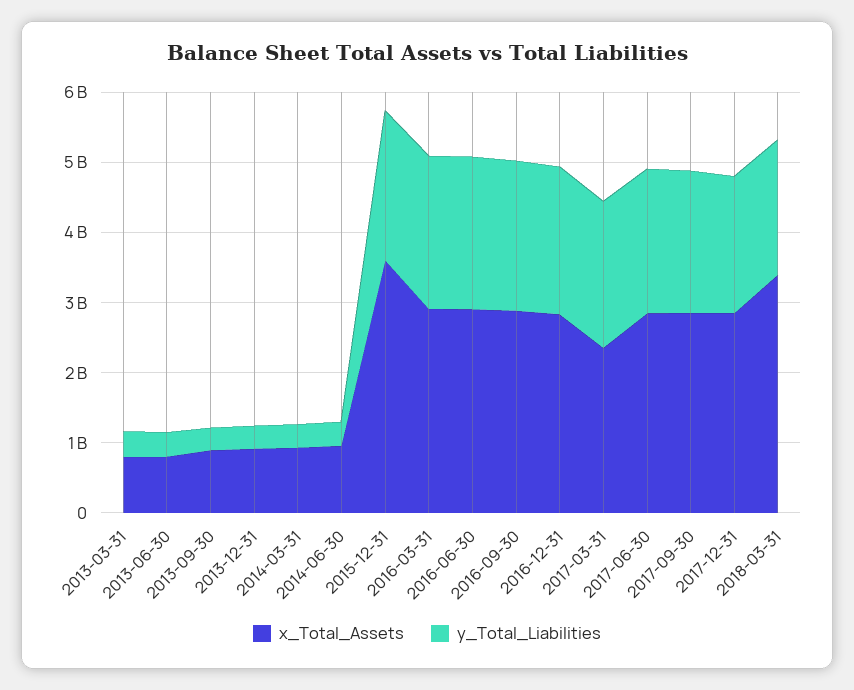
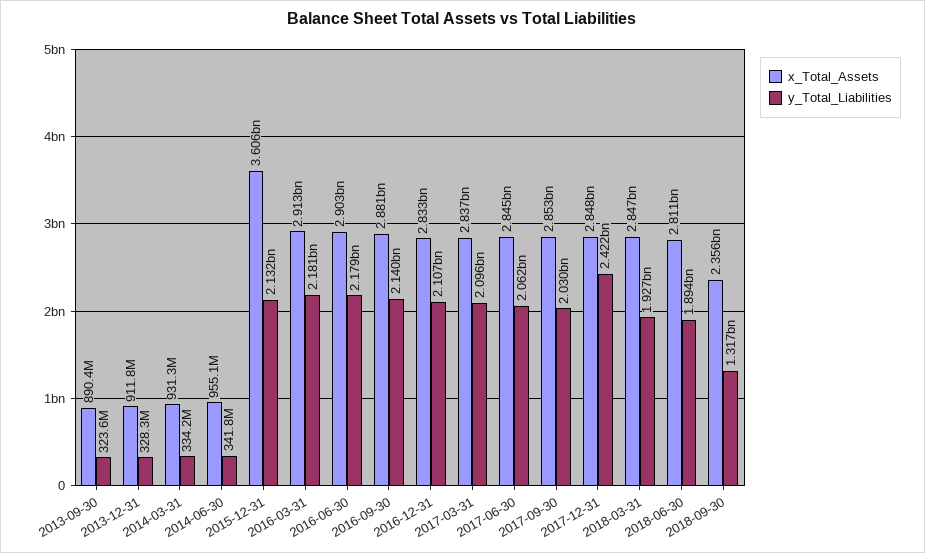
x_Total_Assets, 2013-03-31: 800000000 -> none
y_Total_Liabilities, 2013-03-31: 400000000 -> none
x_Total_Assets, 2013-06-30: 800000000 -> none
y_Total_Liabilities, 2013-06-30: 400000000 -> none
x_Total_Assets, 2017-03-31: 2400000000 -> 2837000000
y_Total_Liabilities, 2017-12-31: 2000000000 -> 2422000000
x_Total_Assets, 2018-03-31: 3400000000 -> 2847000000
x_Total_Assets, 2018-06-30: none -> 2811000000
y_Total_Liabilities, 2018-06-30: none -> 1894000000
x_Total_Assets, 2018-09-30: none -> 2356000000
y_Total_Liabilities, 2018-09-30: none -> 1317000000

